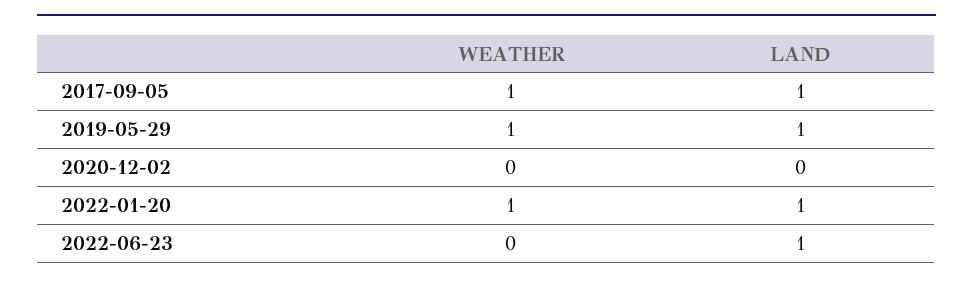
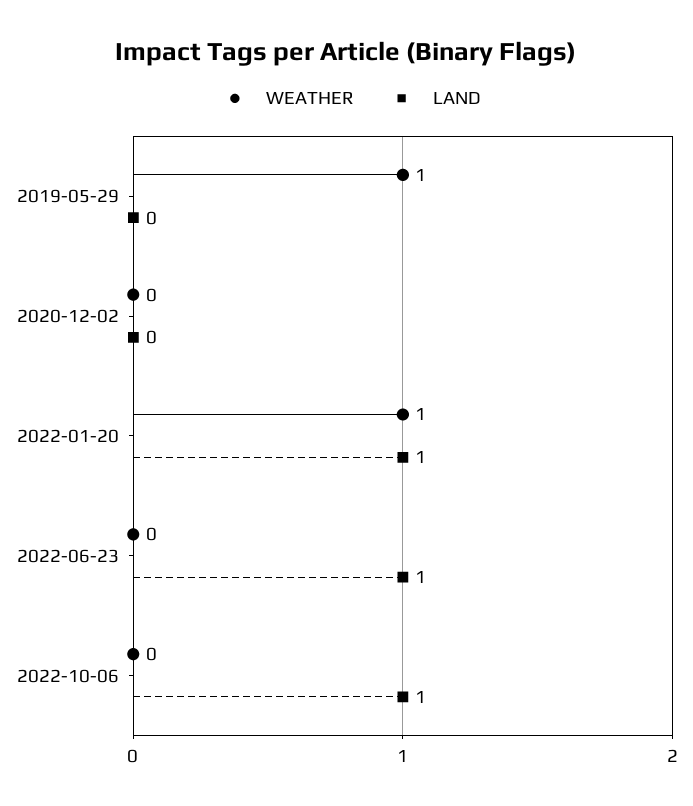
WEATHER, 2017-09-05: 1 -> none
LAND, 2017-09-05: 1 -> none
LAND, 2019-05-29: 1 -> 0
WEATHER, 2022-10-06: none -> 0
LAND, 2022-10-06: none -> 1

